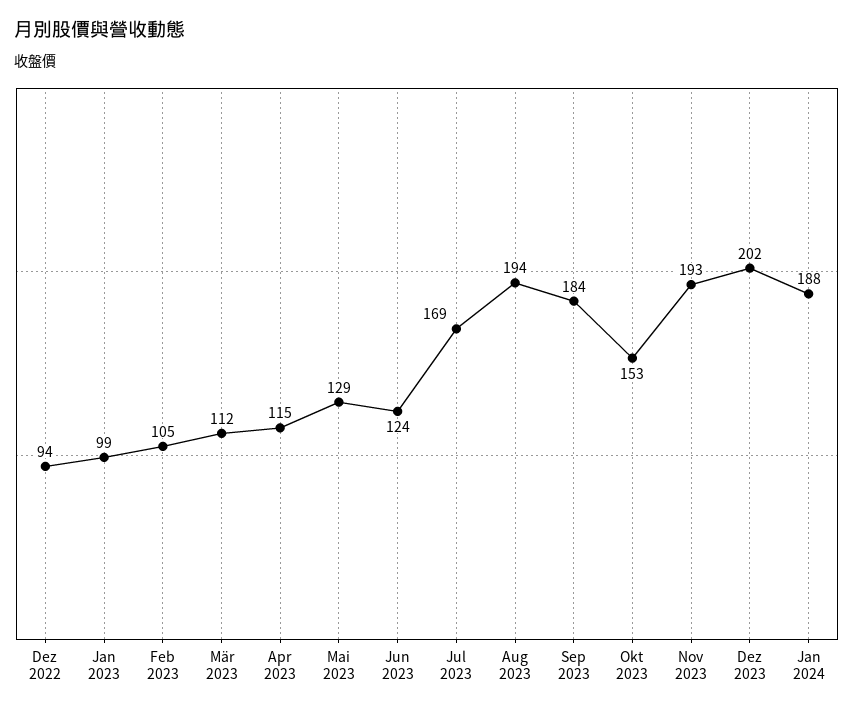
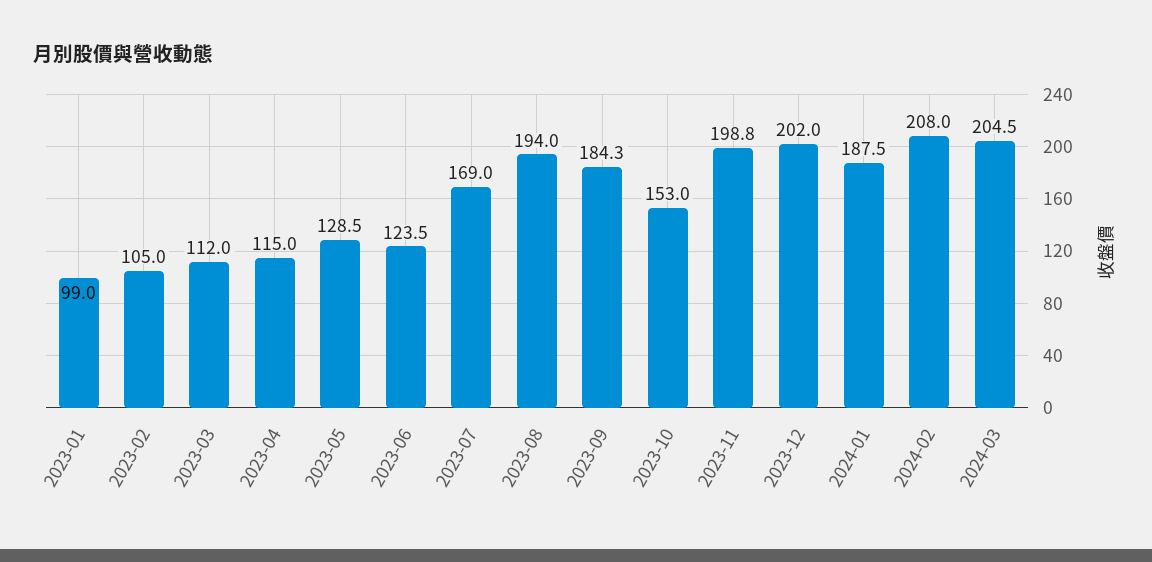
Dez 2022: 94 -> none
Nov 2023: 193 -> 198.8
2024-02: none -> 208
2024-03: none -> 204.5

